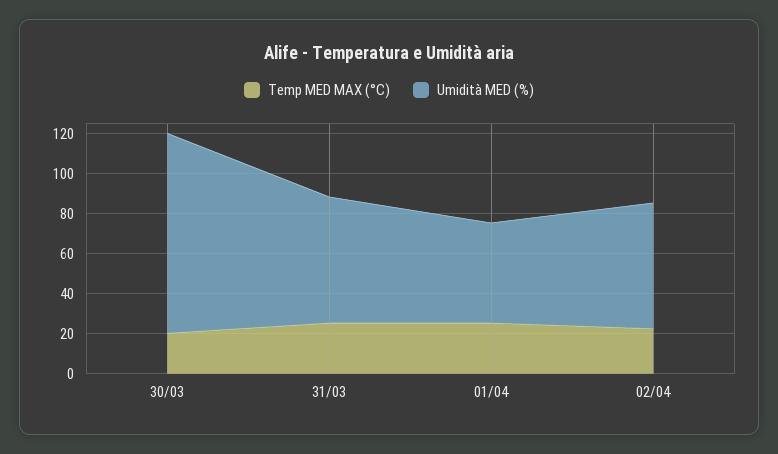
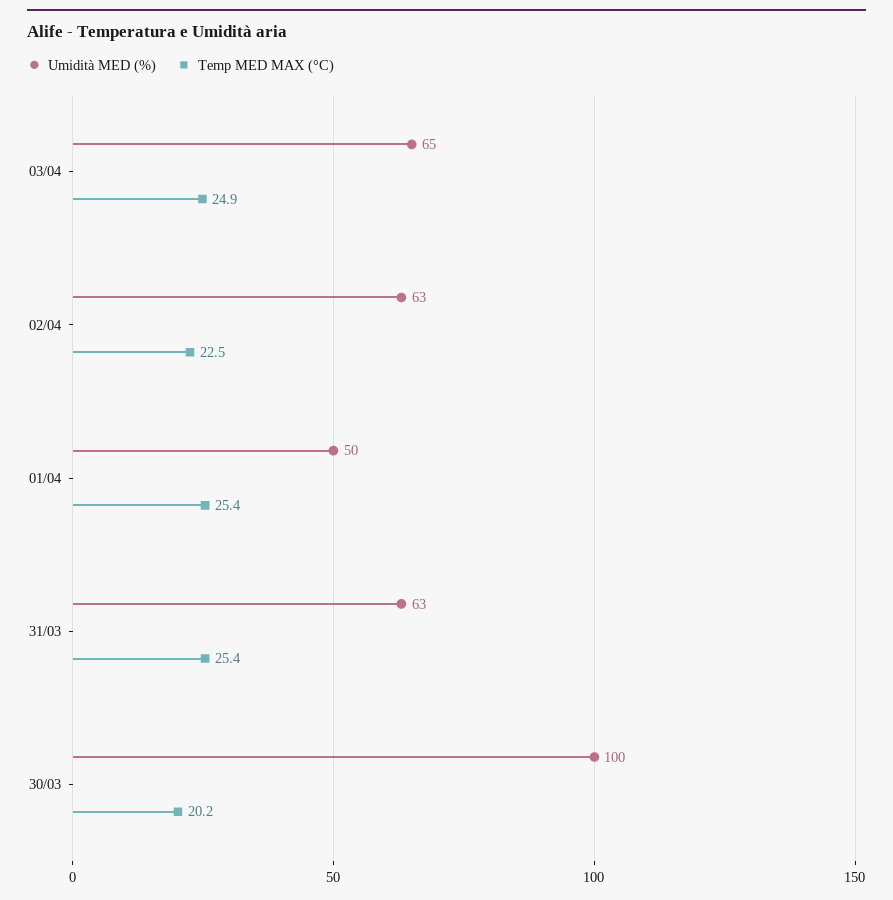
Umidità MED (%), 03/04: none -> 65
Temp MED MAX (°C), 03/04: none -> 24.9

